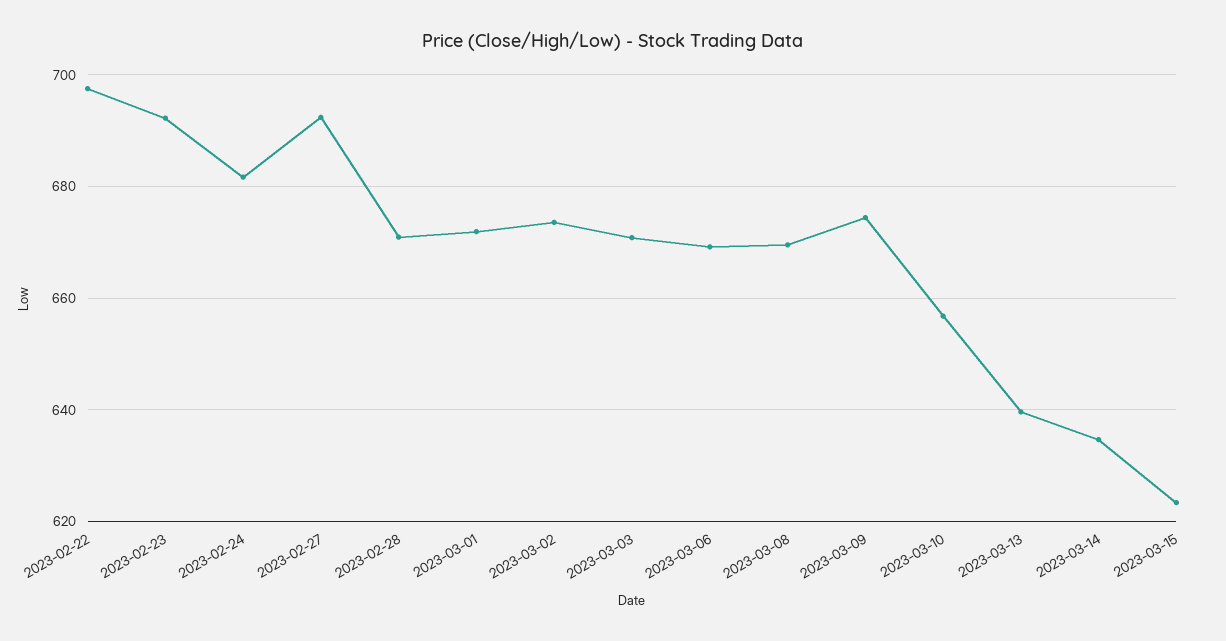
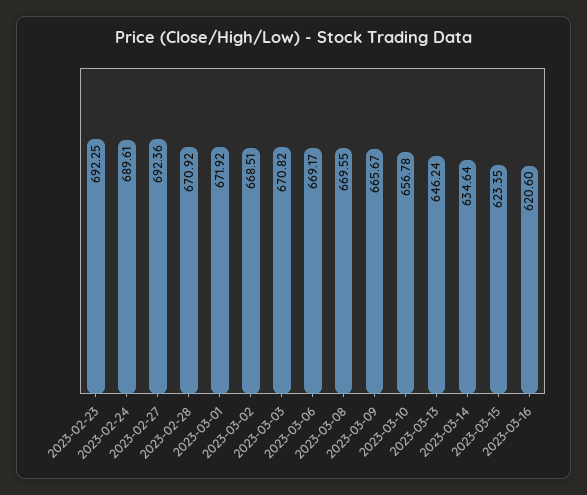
2023-02-22: 698 -> none
2023-02-24: 682 -> 689.61
2023-03-02: 674 -> 668.51
2023-03-09: 674 -> 665.67
2023-03-13: 640 -> 646.24
2023-03-16: none -> 620.6

